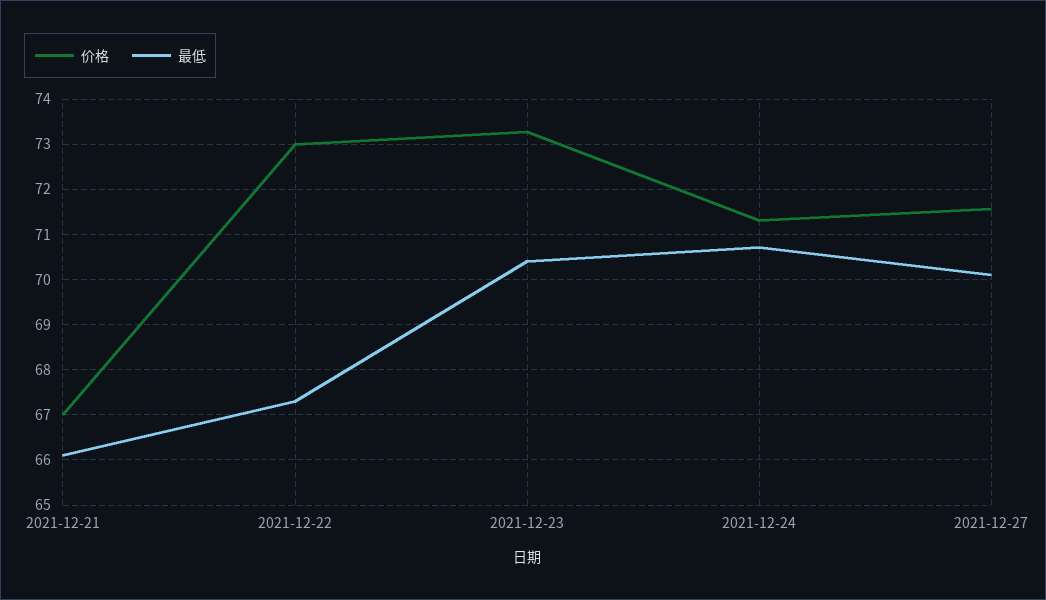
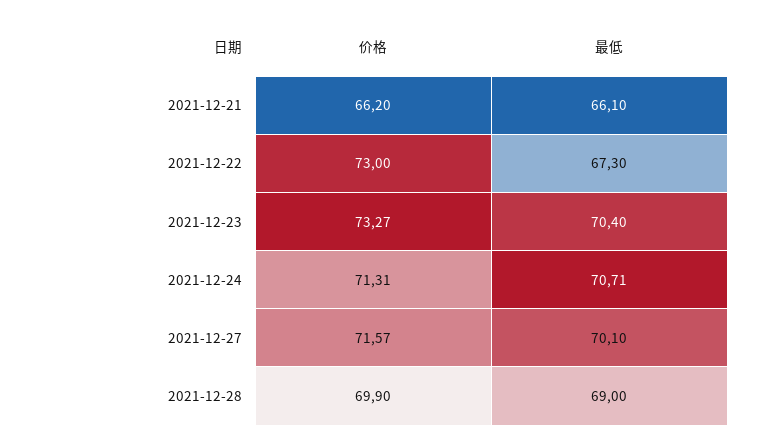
价格, 2021-12-21: 67 -> 66.2
价格, 2021-12-28: none -> 69.9
最低, 2021-12-28: none -> 69

